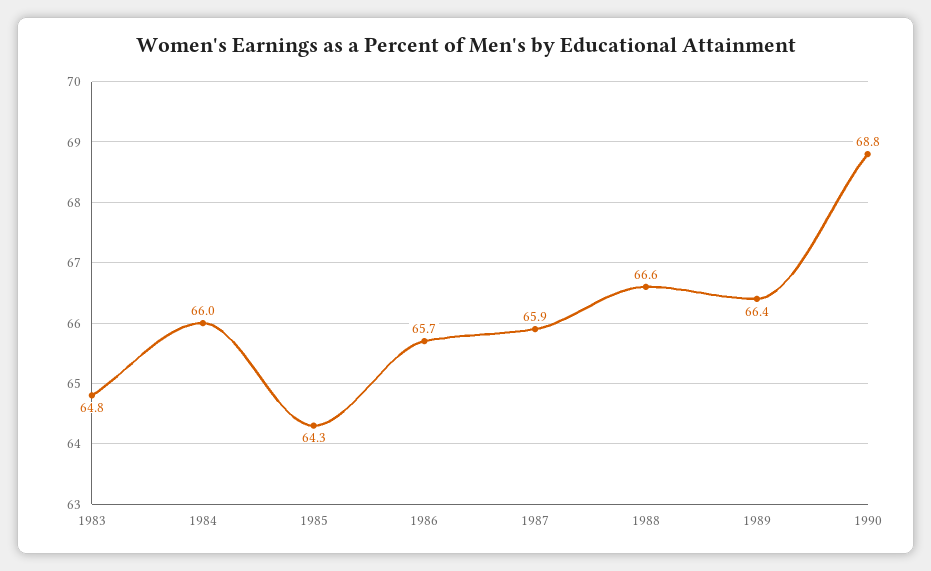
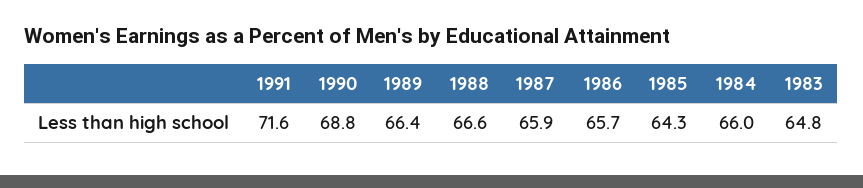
1991: none -> 71.6

